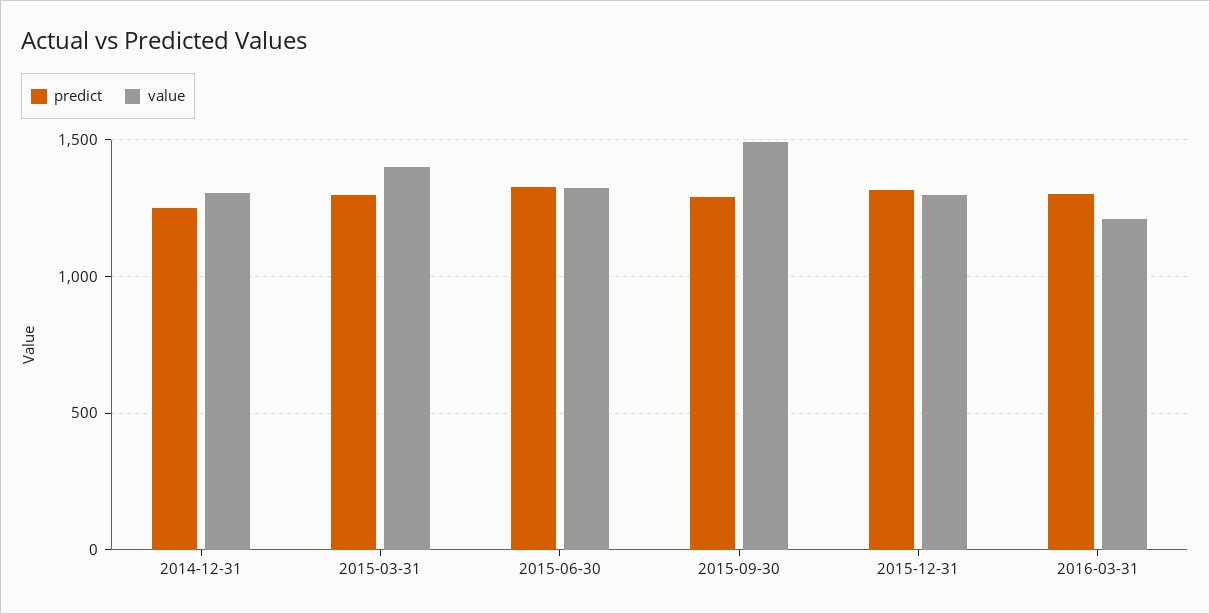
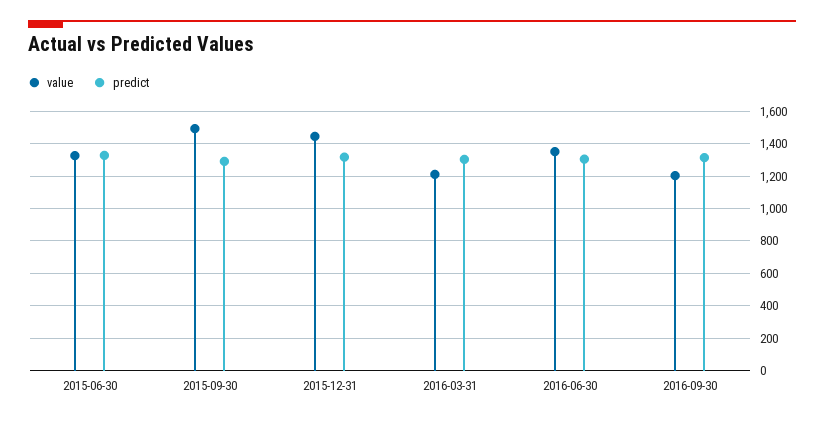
predict, 2014-12-31: 1250 -> none
value, 2014-12-31: 1300 -> none
predict, 2015-03-31: 1300 -> none
value, 2015-03-31: 1400 -> none
value, 2015-12-31: 1300 -> 1450
value, 2016-06-30: none -> 1350
predict, 2016-06-30: none -> 1300
value, 2016-09-30: none -> 1200
predict, 2016-09-30: none -> 1300

